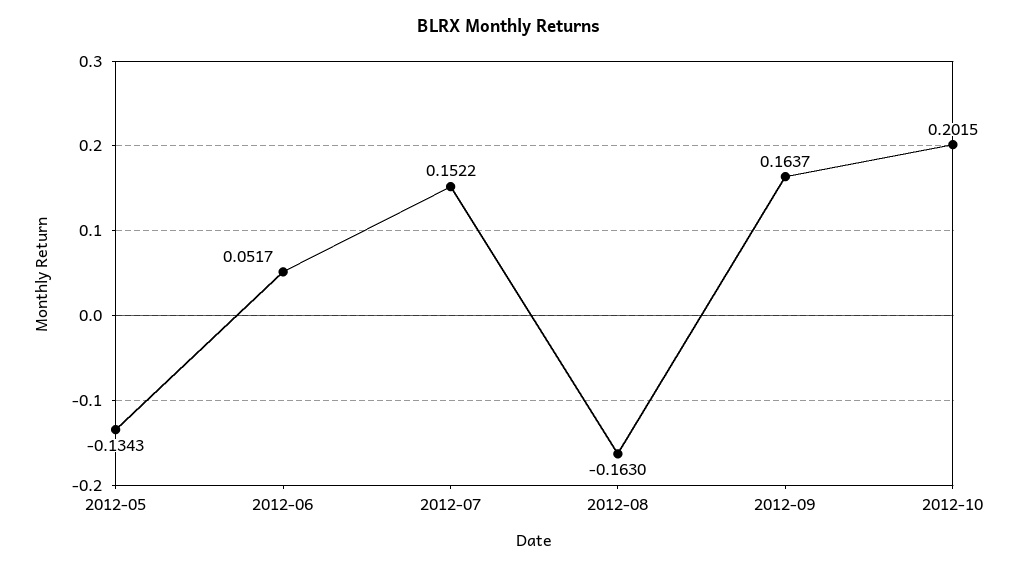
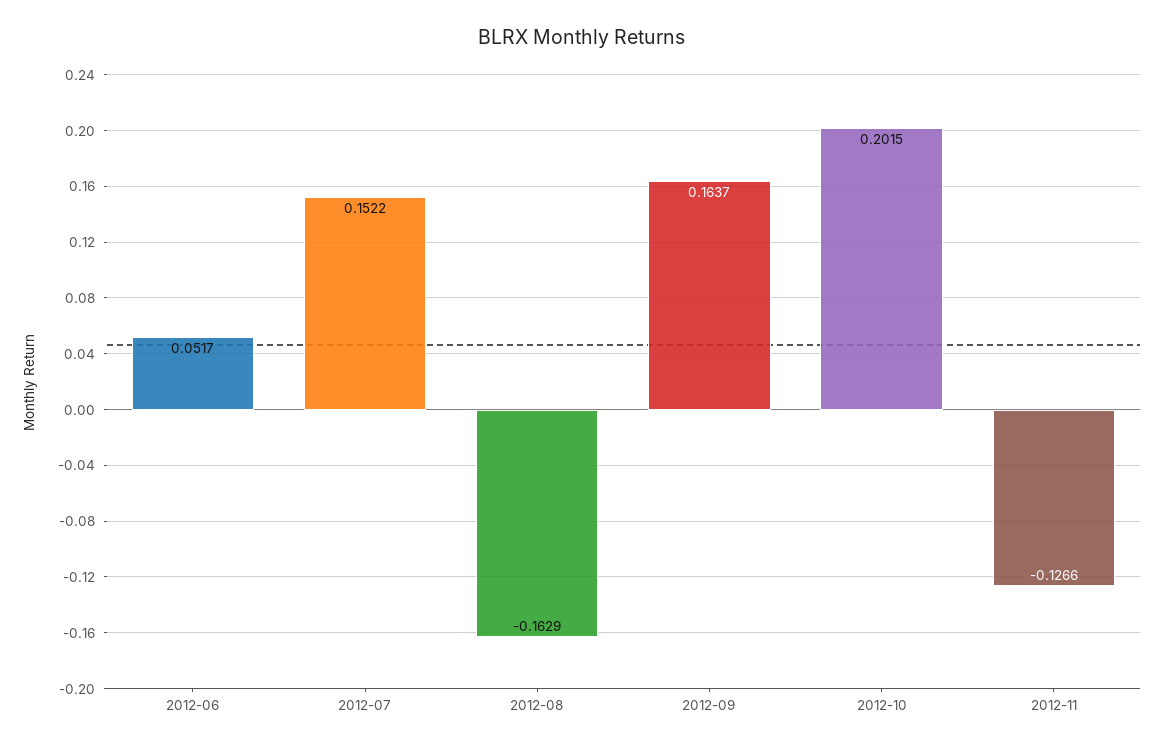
2012-05: -0.1343 -> none
2012-08: -0.163 -> -0.1629
2012-11: none -> -0.1266

